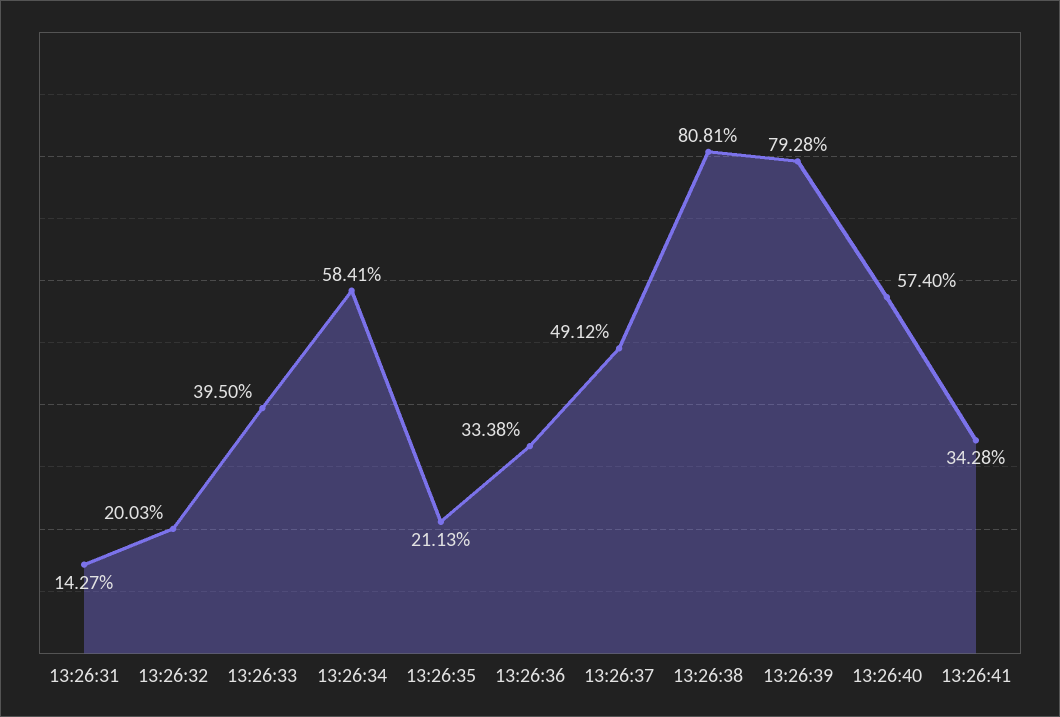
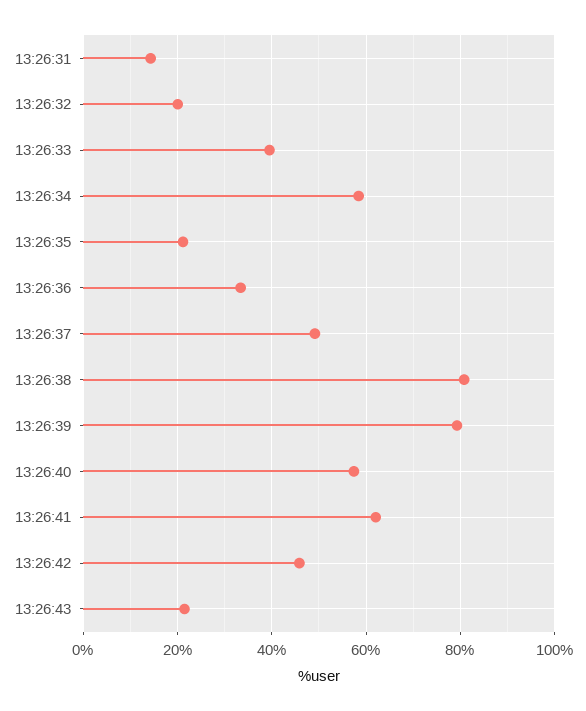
13:26:41: 34.28 -> 62
13:26:42: none -> 46
13:26:43: none -> 22

